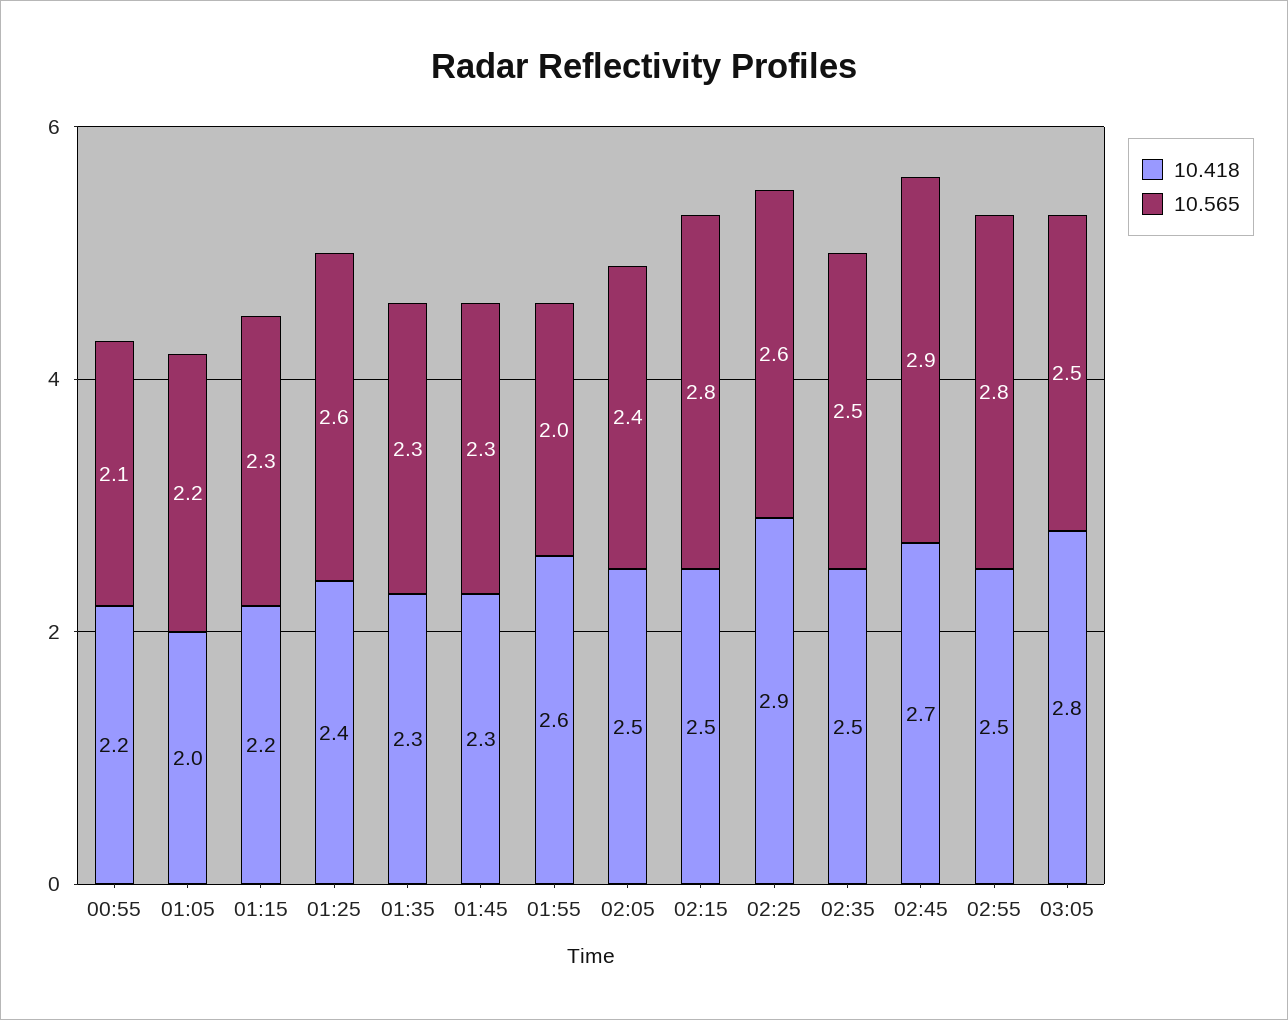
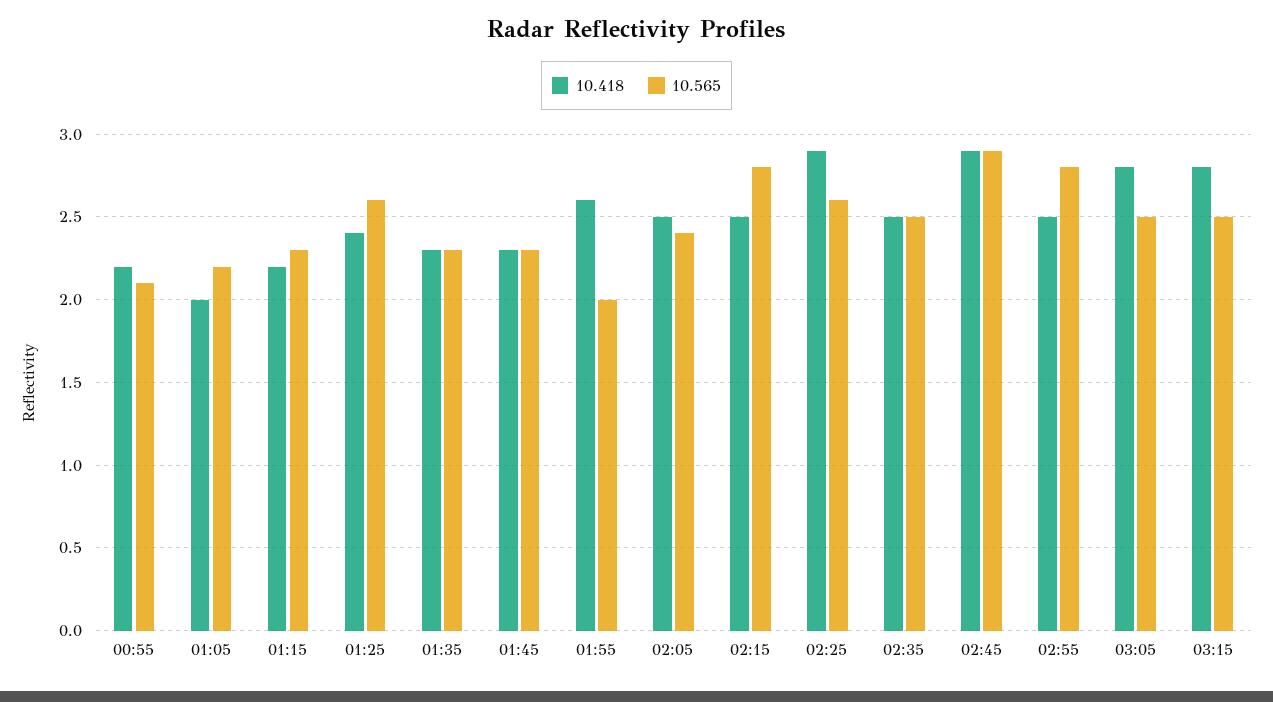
10.418, 02:45: 2.7 -> 2.9
10.418, 03:15: none -> 2.8
10.565, 03:15: none -> 2.5

